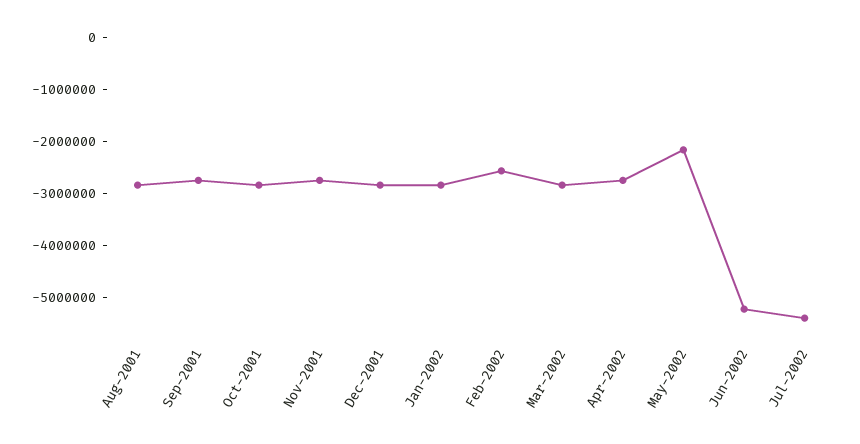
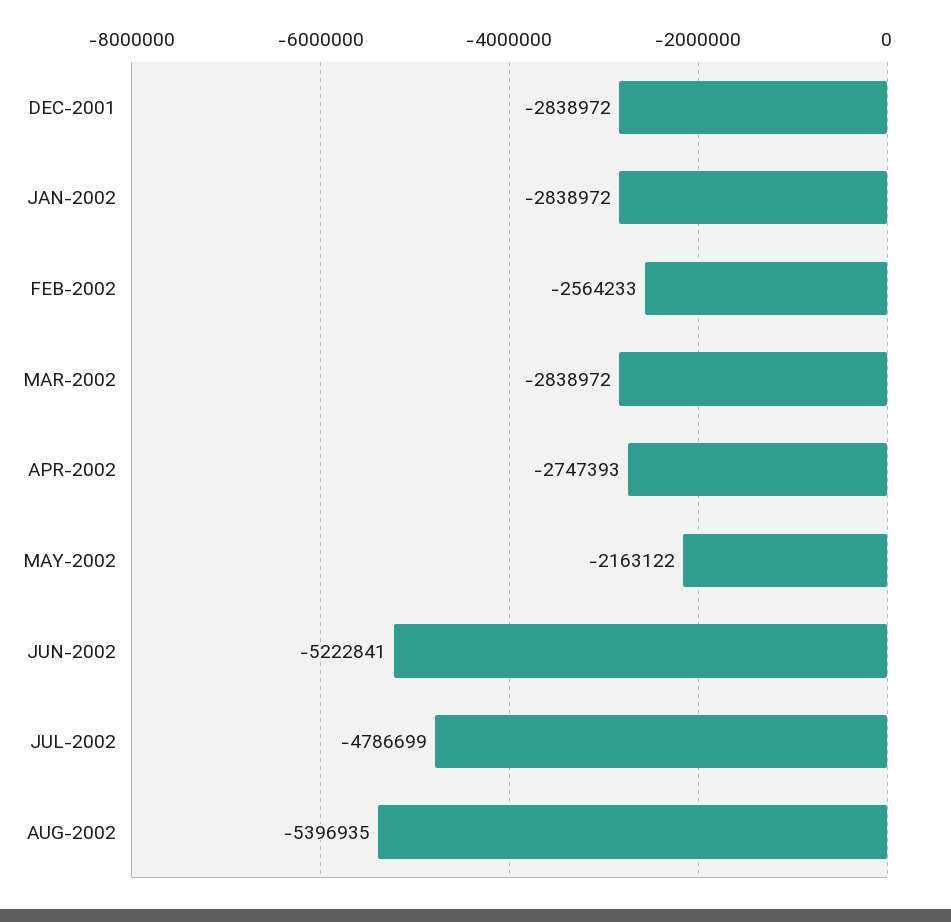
Aug-2001: -2800000 -> none
Sep-2001: -2800000 -> none
Oct-2001: -2800000 -> none
Nov-2001: -2800000 -> none
Jul-2002: -5400000 -> -4786699
AUG-2002: none -> -5396935

